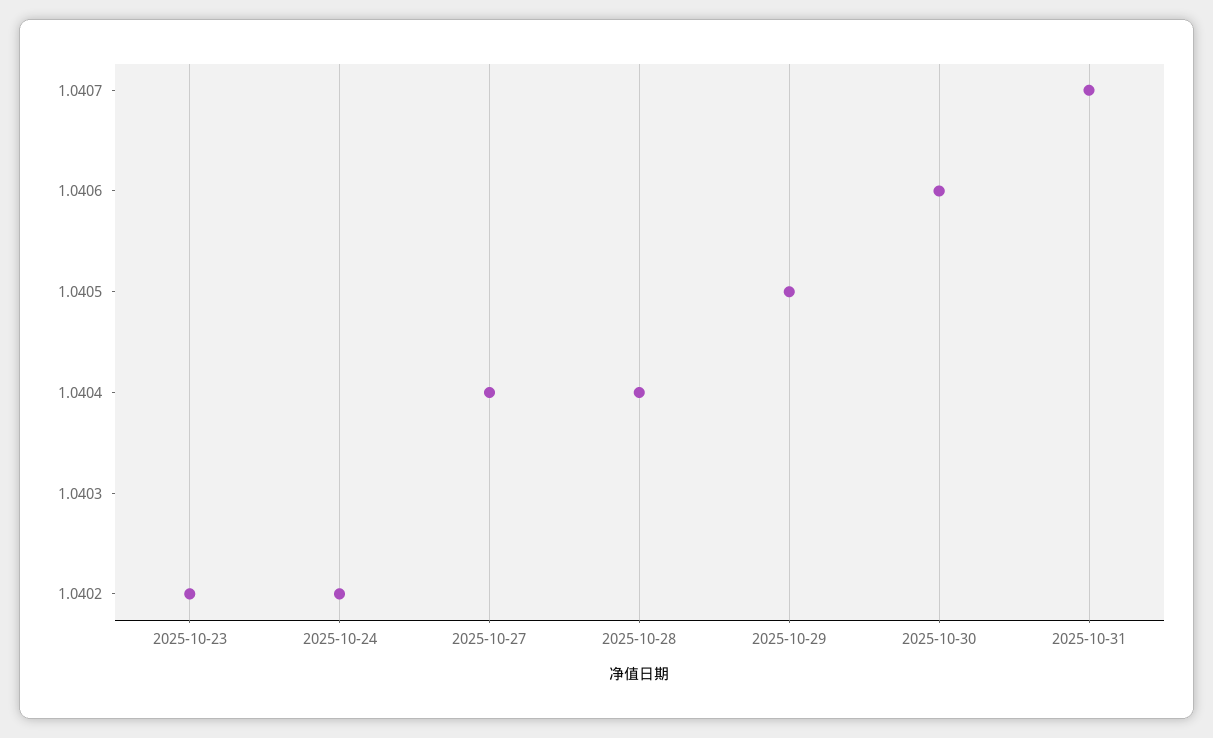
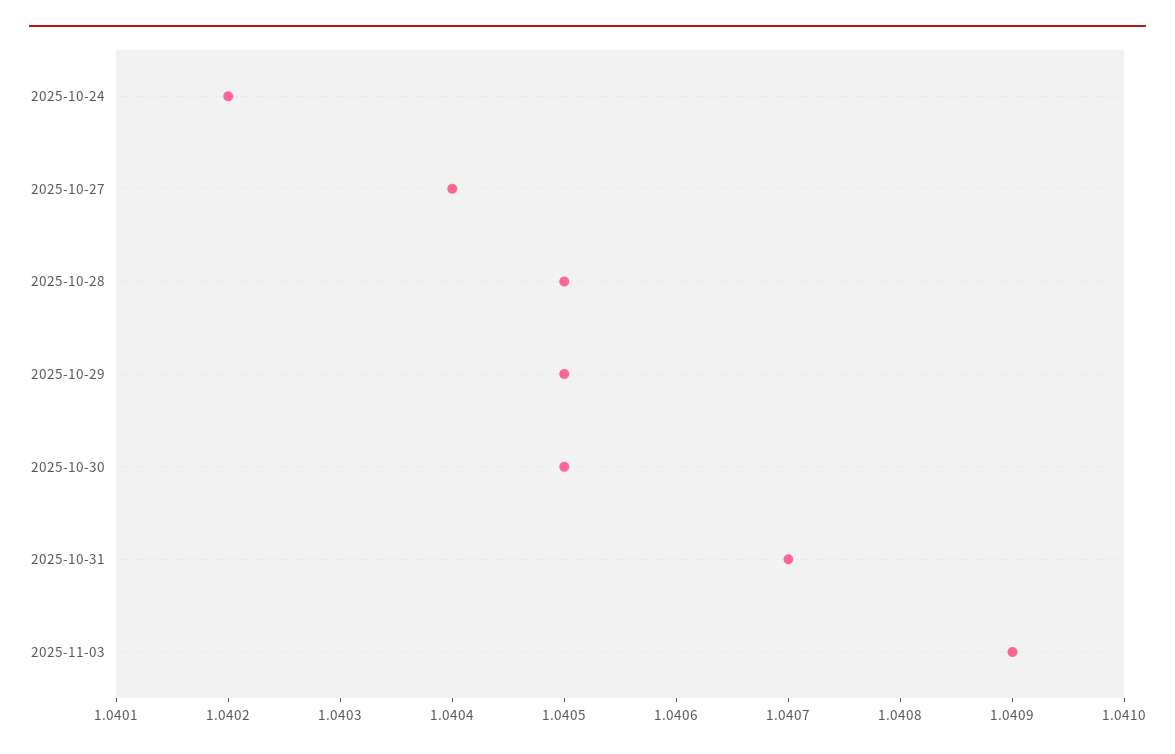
2025-10-23: 1.0402 -> none
2025-10-28: 1.0404 -> 1.0405
2025-10-30: 1.0406 -> 1.0405
2025-11-03: none -> 1.0409

